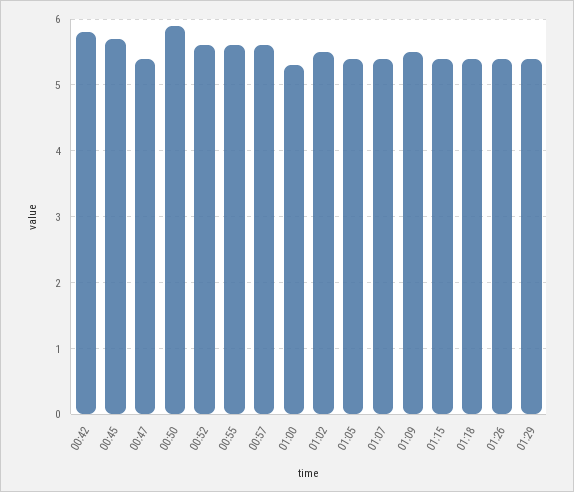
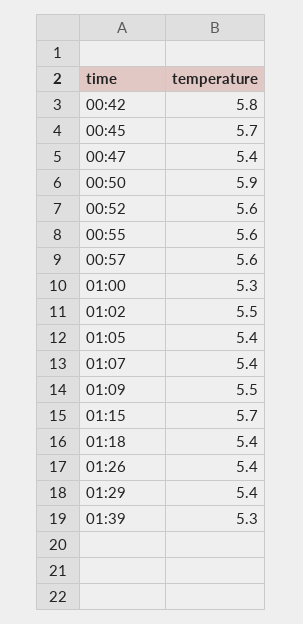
01:15: 5.4 -> 5.7
01:39: none -> 5.3

